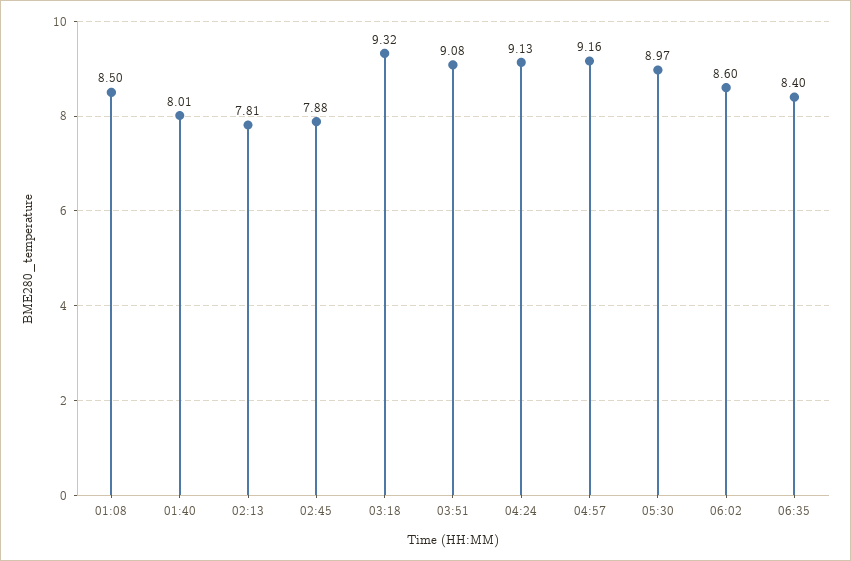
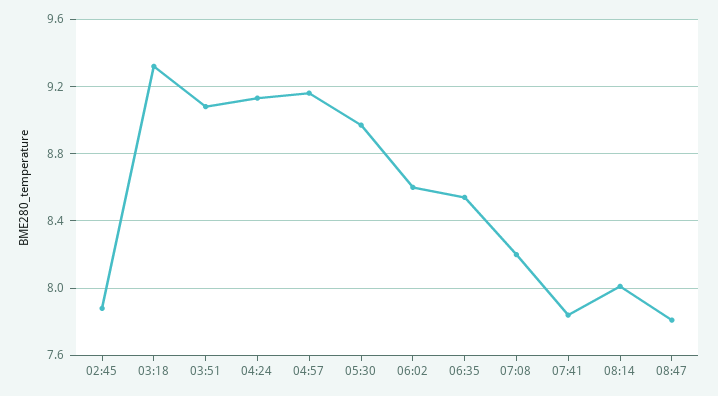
01:08: 8.5 -> none
01:40: 8.01 -> none
02:13: 7.81 -> none
06:35: 8.4 -> 8.55
07:08: none -> 8.2
07:41: none -> 7.85
08:14: none -> 8
08:47: none -> 7.8

